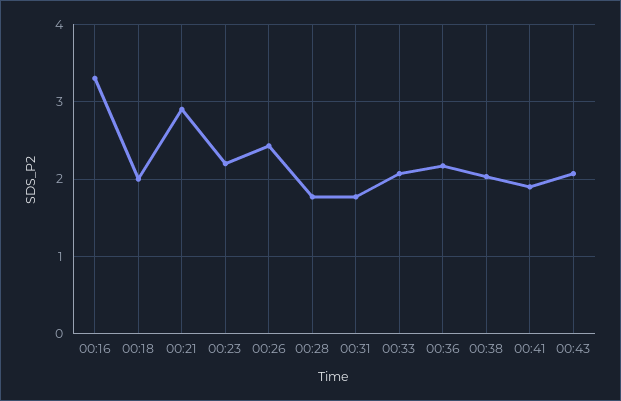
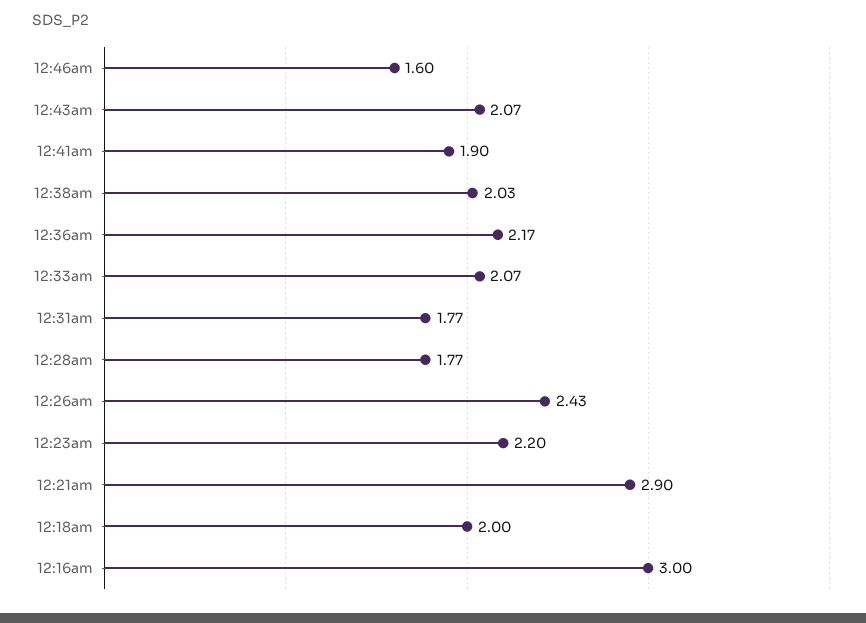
00:16: 3.3 -> 3
12:46am: none -> 1.6

